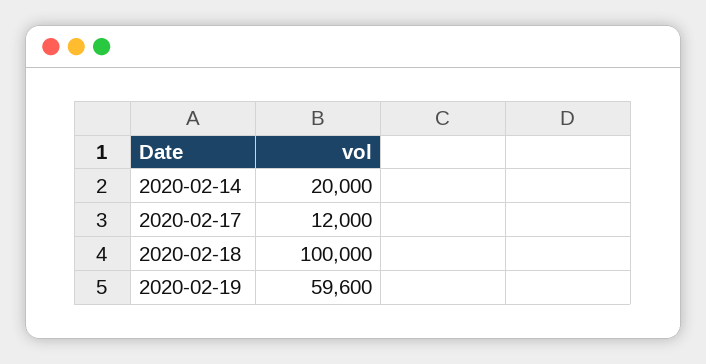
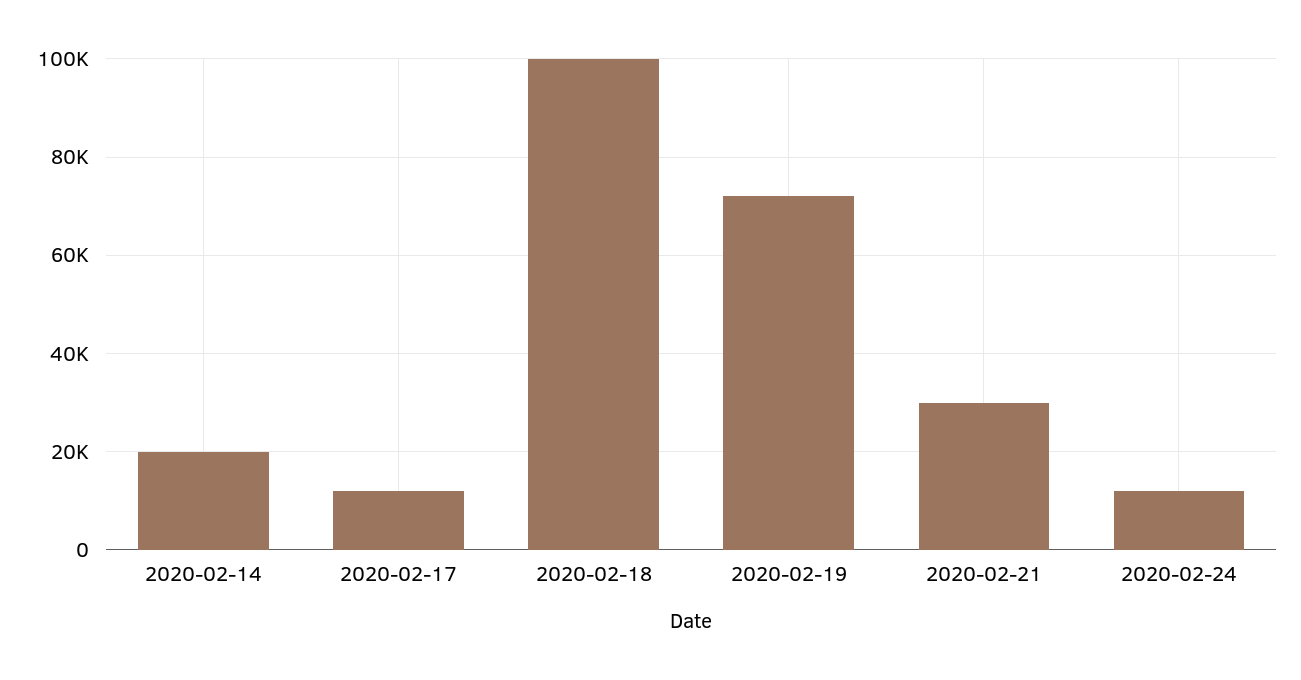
2020-02-19: 59600 -> 72000
2020-02-21: none -> 30000
2020-02-24: none -> 12000

